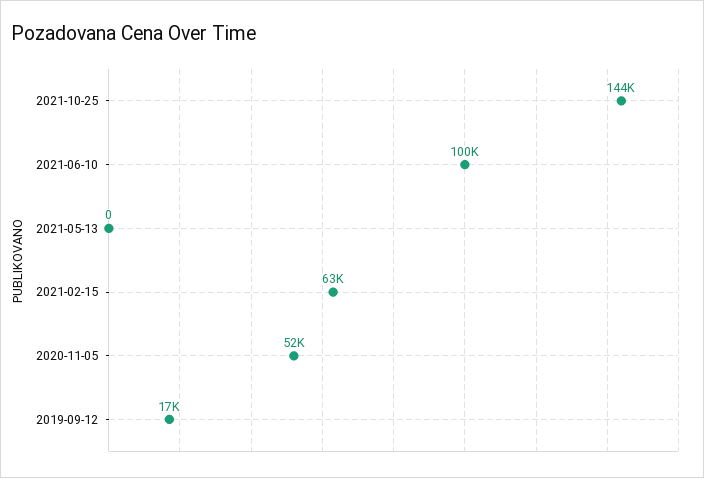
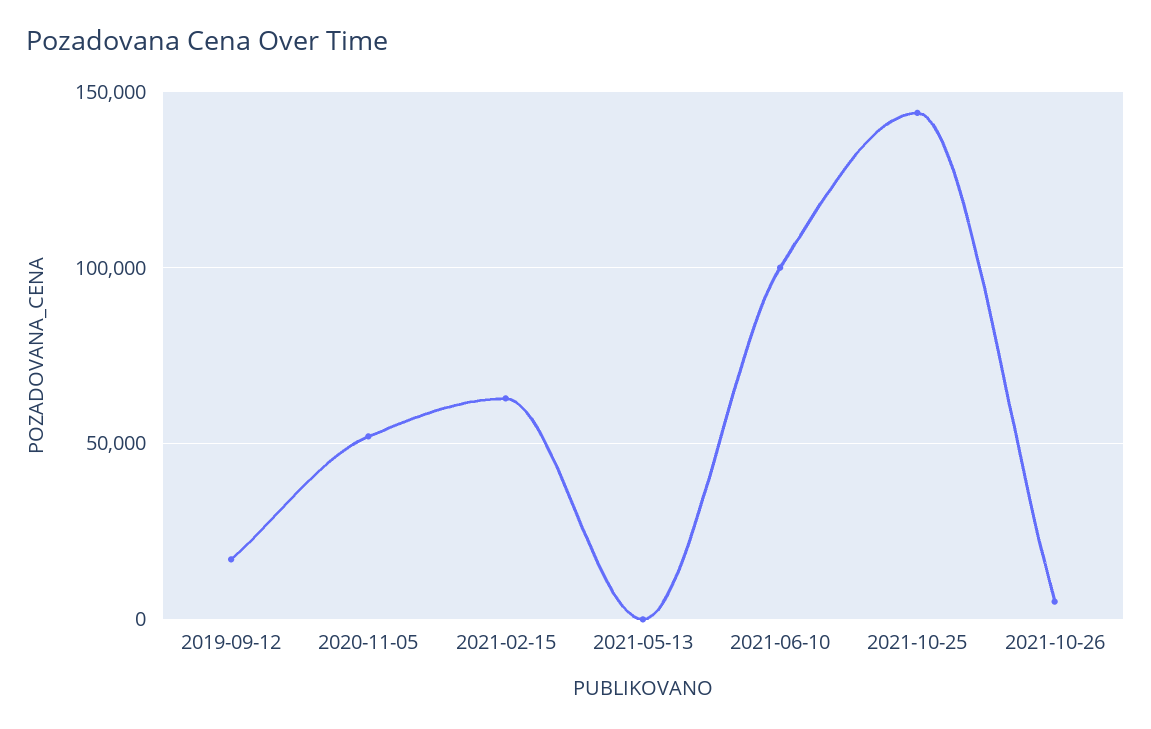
2021-10-26: none -> 5000

